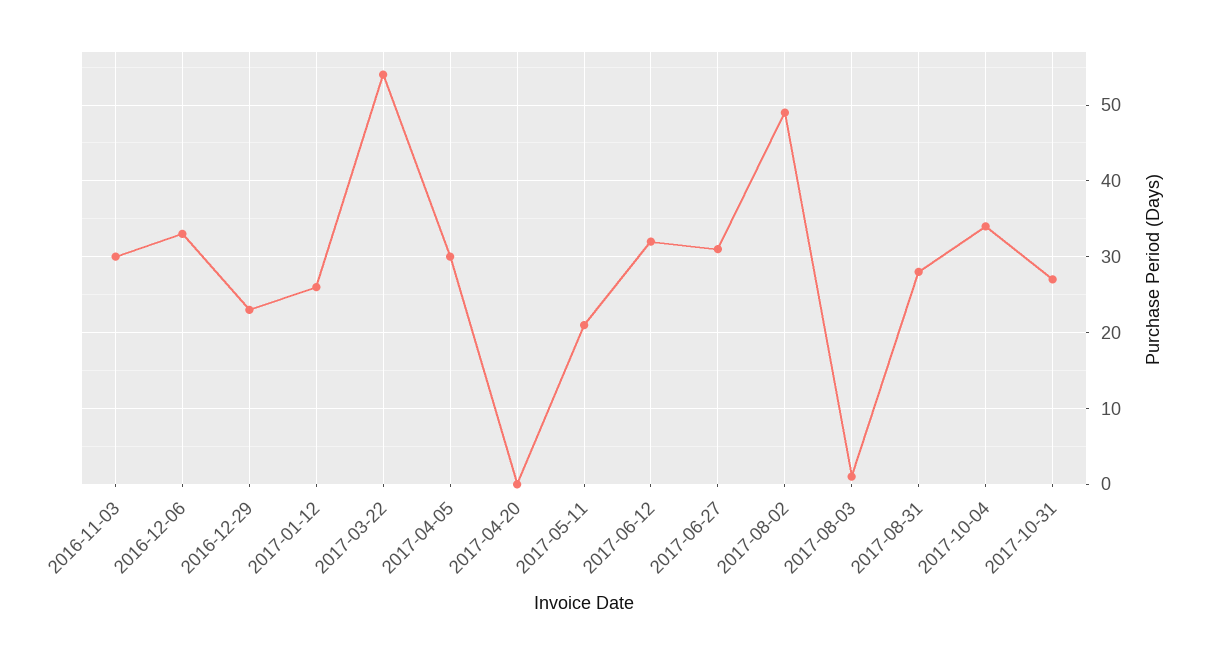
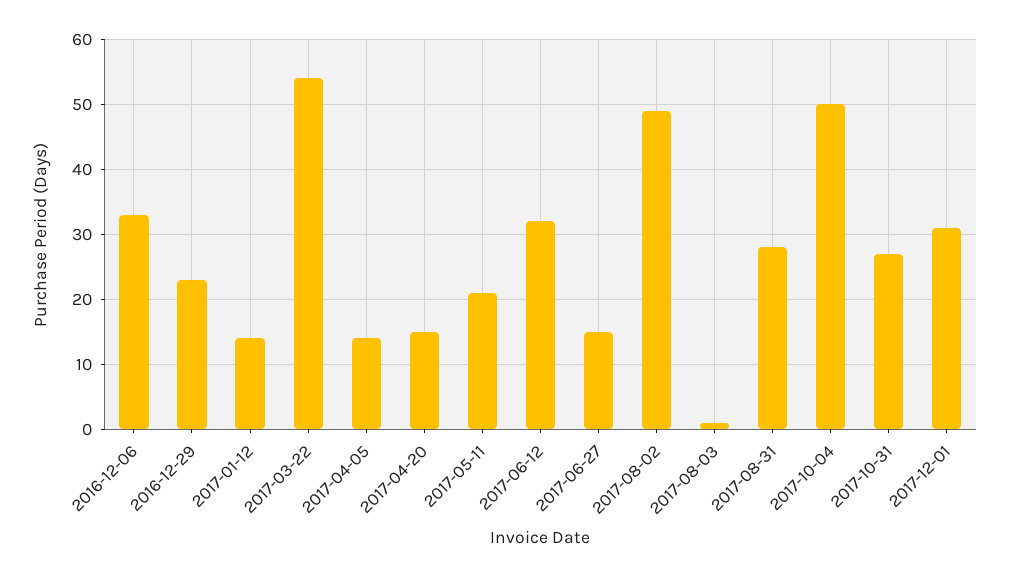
2016-11-03: 30 -> none
2017-01-12: 26 -> 14
2017-04-05: 30 -> 14
2017-04-20: 0 -> 15
2017-06-27: 31 -> 15
2017-10-04: 34 -> 50
2017-12-01: none -> 31

